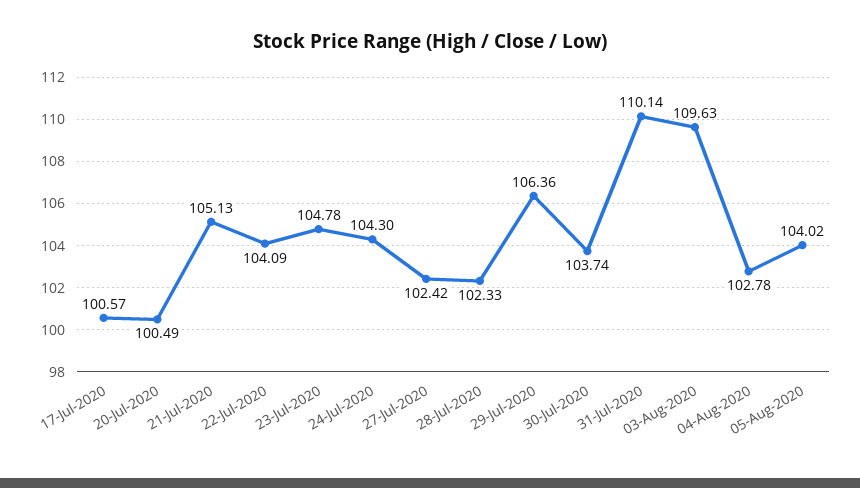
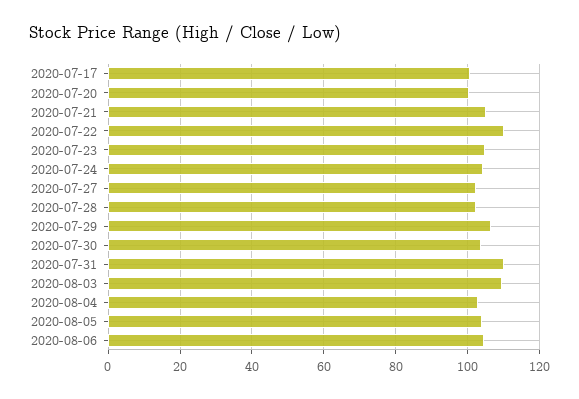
22-Jul-2020: 104.09 -> 110
2020-08-06: none -> 104

